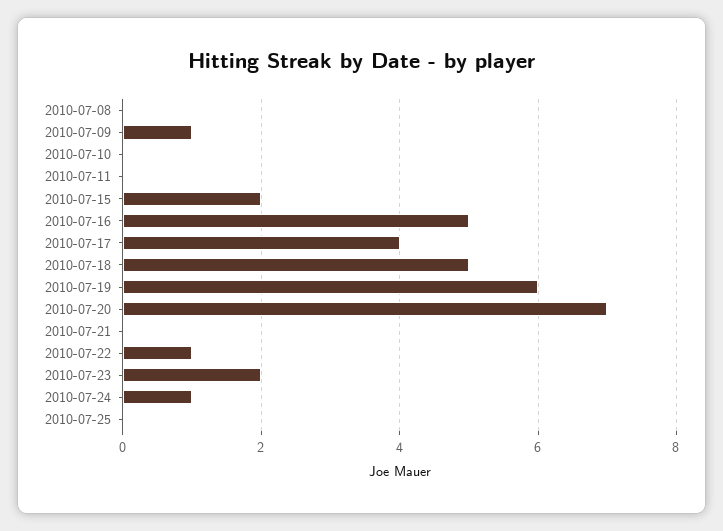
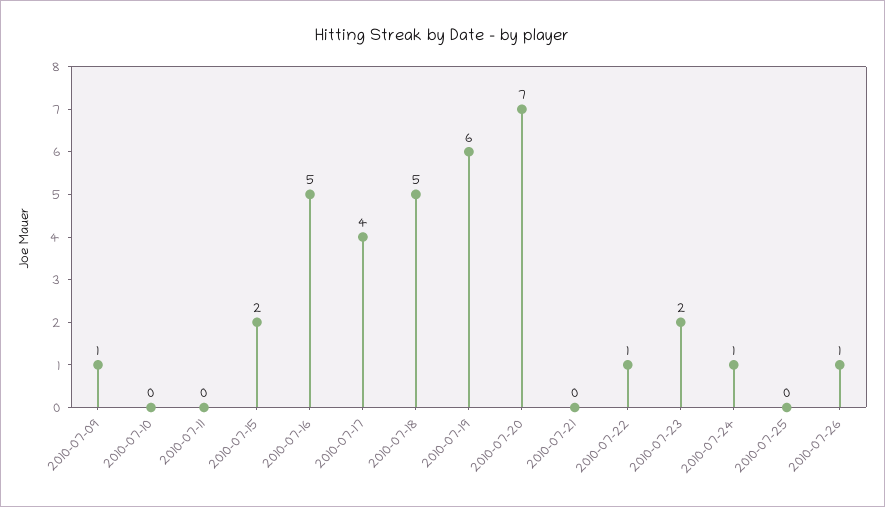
2010-07-08: 0 -> none
2010-07-26: none -> 1

